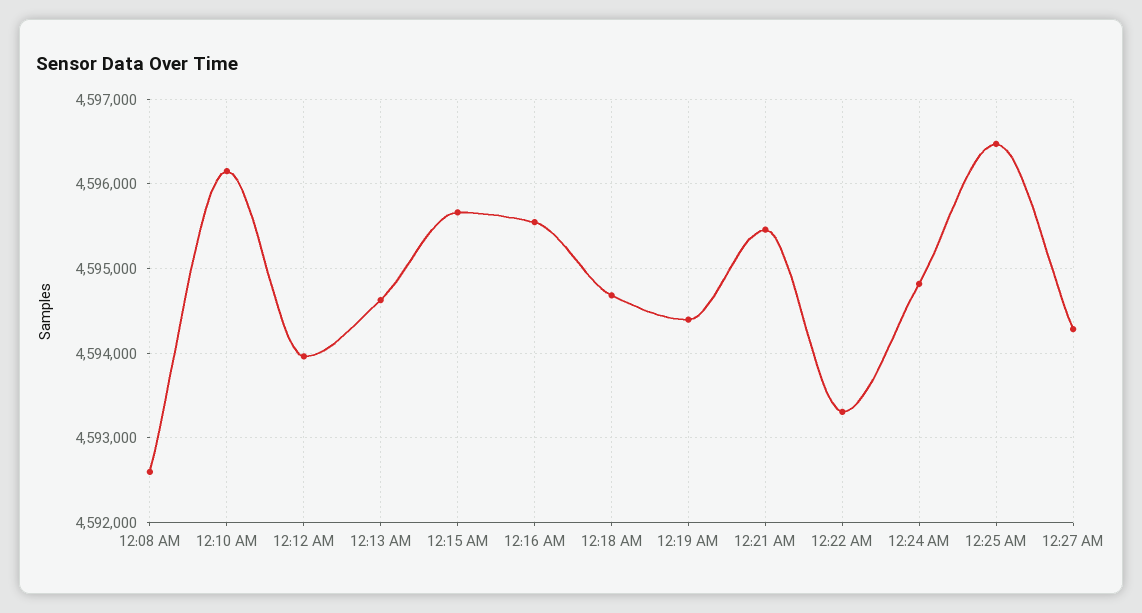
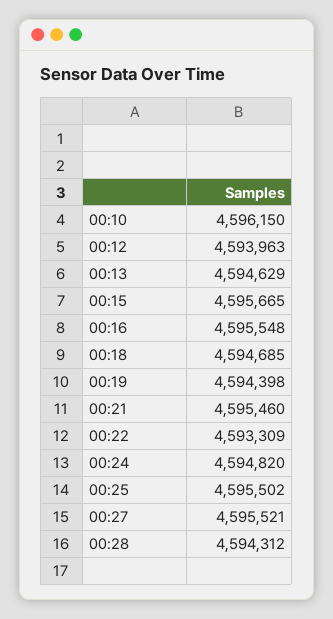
12:08 AM: 4592600 -> none
12:25 AM: 4596500 -> 4595502
12:27 AM: 4594300 -> 4595521
00:28: none -> 4594312

